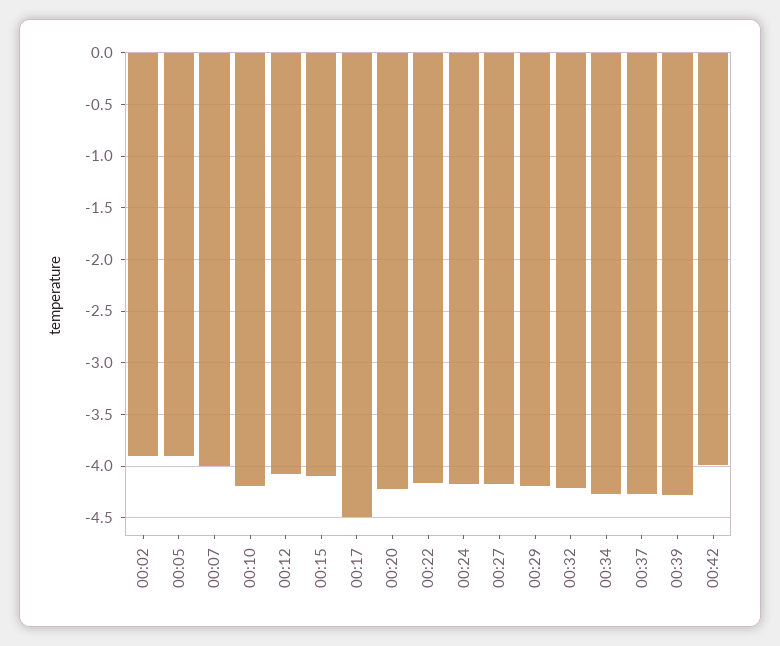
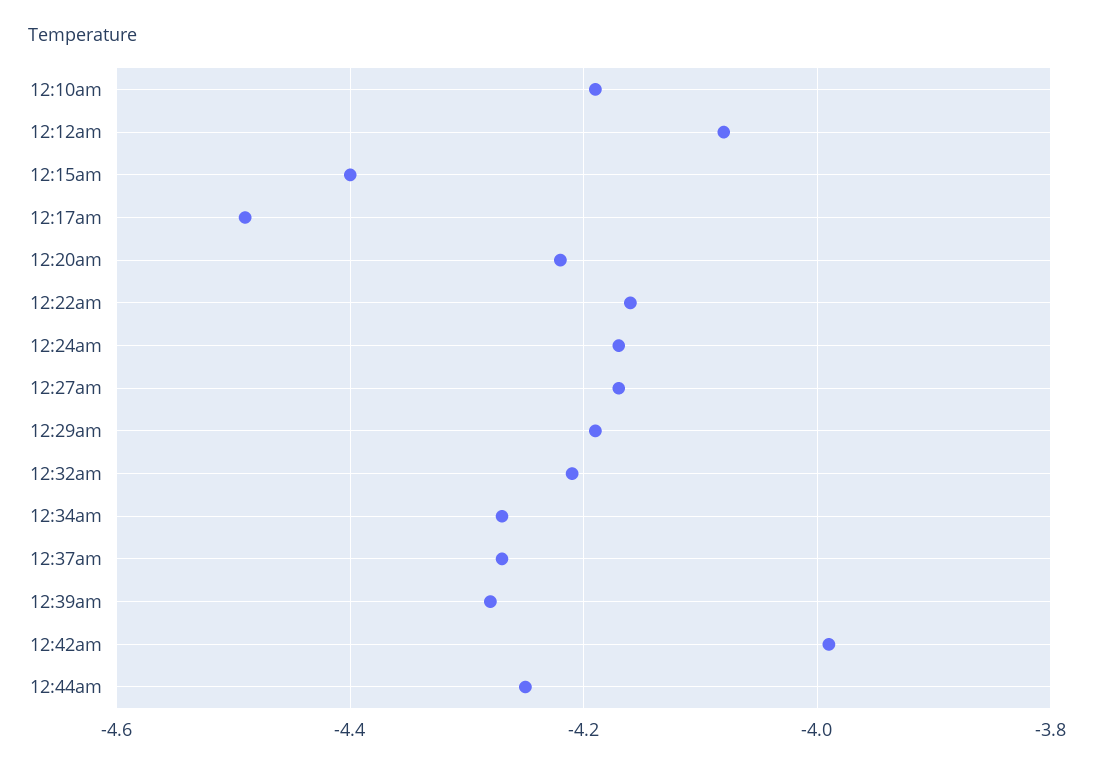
00:02: -3.9 -> none
00:05: -3.9 -> none
00:07: -4 -> none
00:15: -4.1 -> -4.4
12:44am: none -> -4.25

